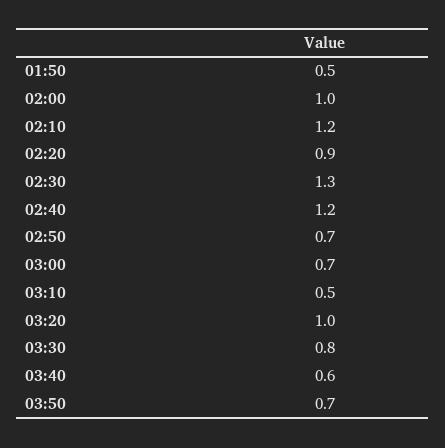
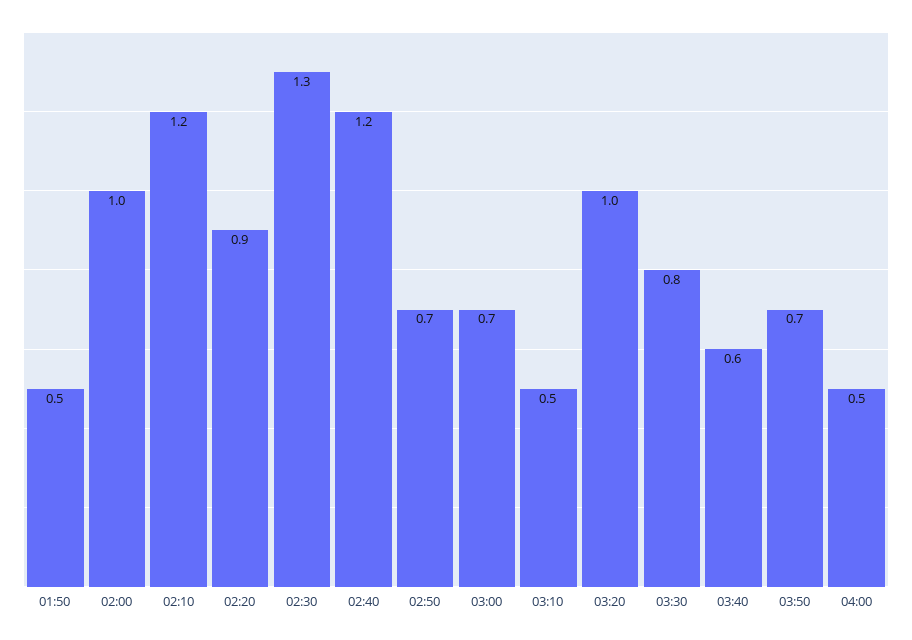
04:00: none -> 0.5

